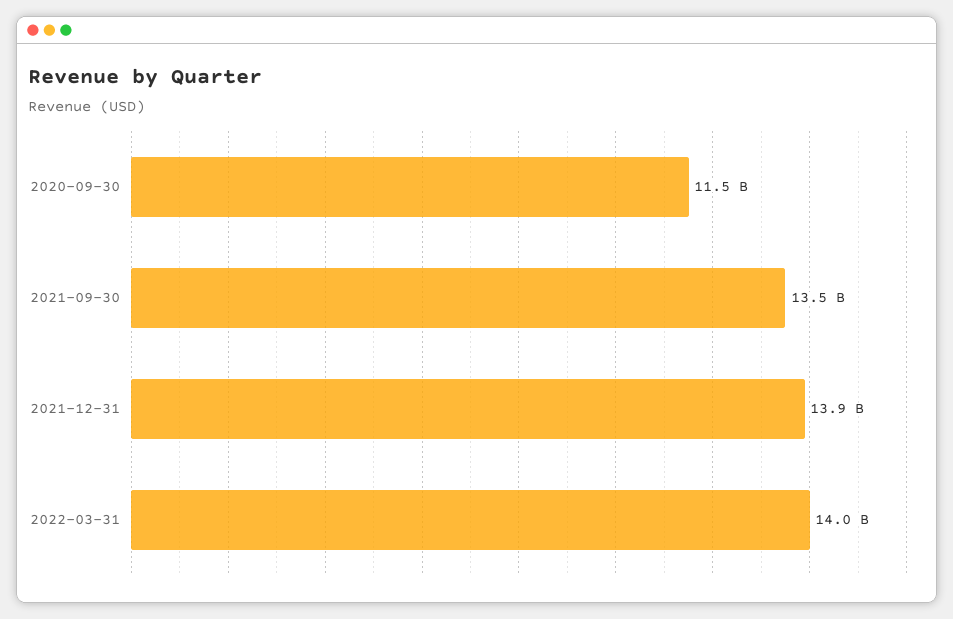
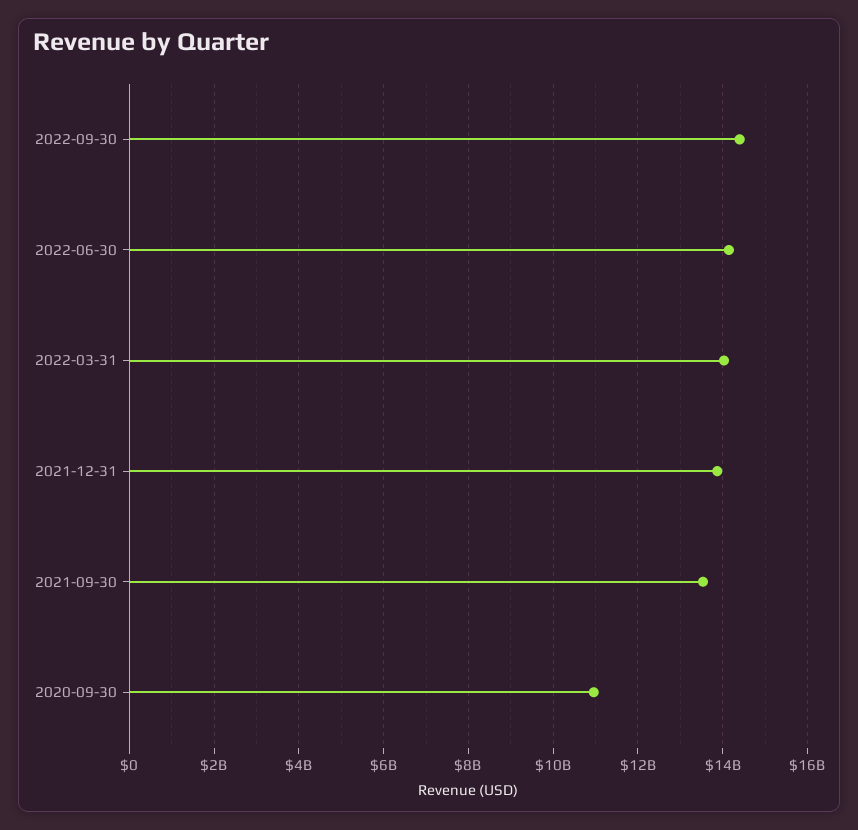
2020-09-30: 11500000000 -> 11000000000
2022-09-30: none -> 14400000000
2022-06-30: none -> 14200000000

